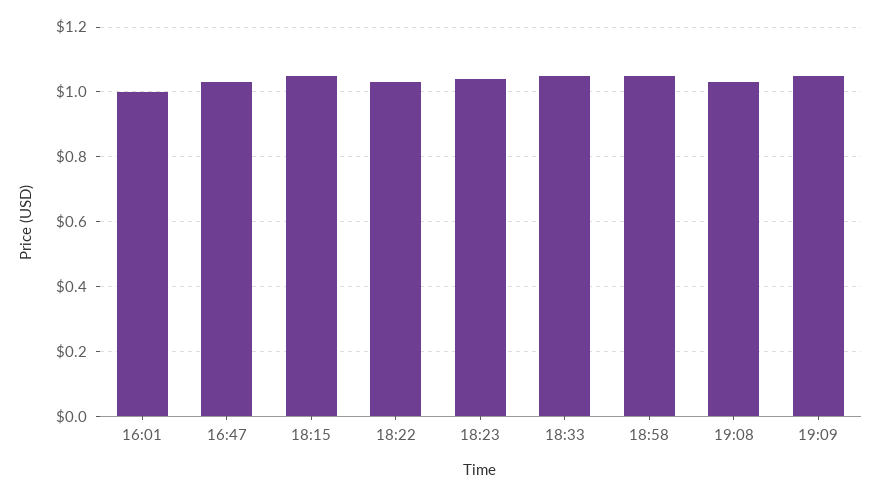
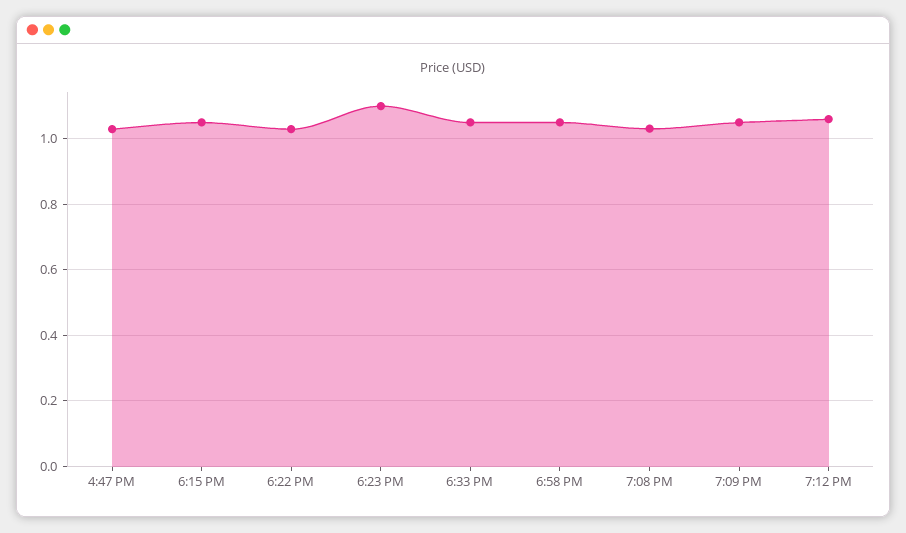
16:01: 1 -> none
18:23: 1.04 -> 1.1
7:12 PM: none -> 1.06

